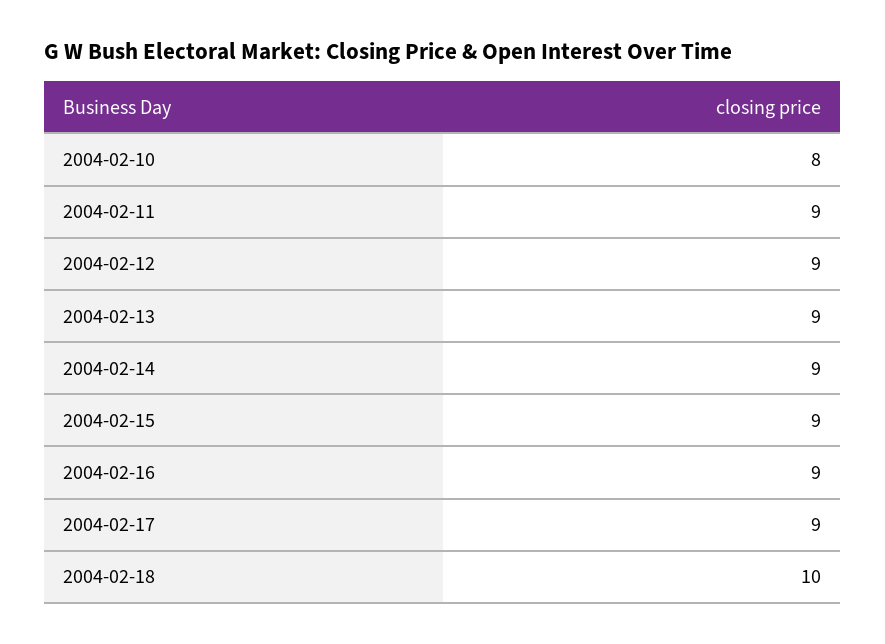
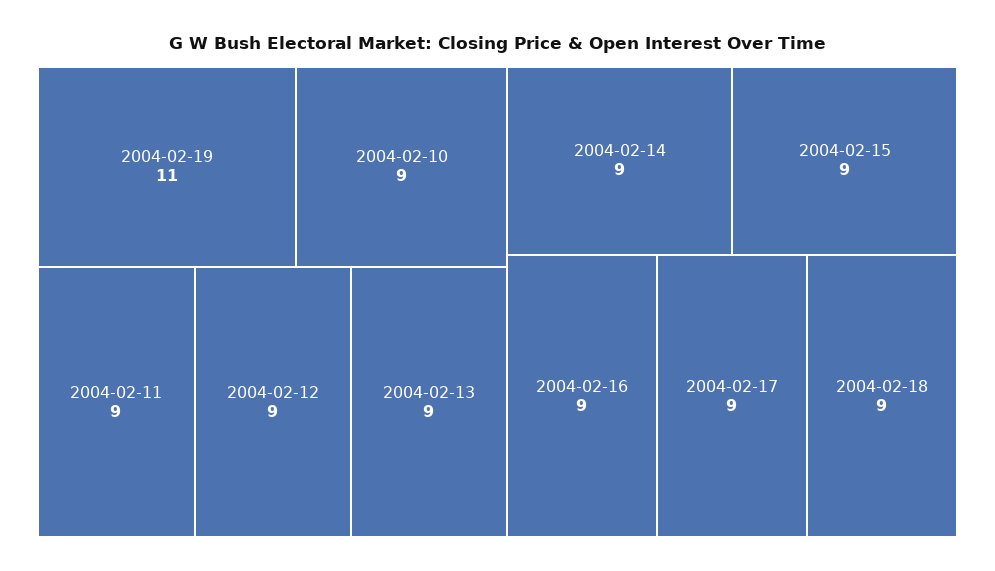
2004-02-10: 8 -> 9
2004-02-18: 10 -> 9
2004-02-19: none -> 11

